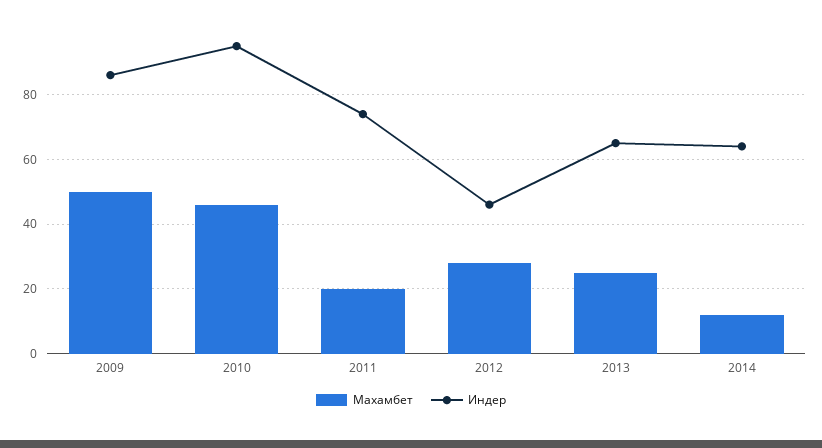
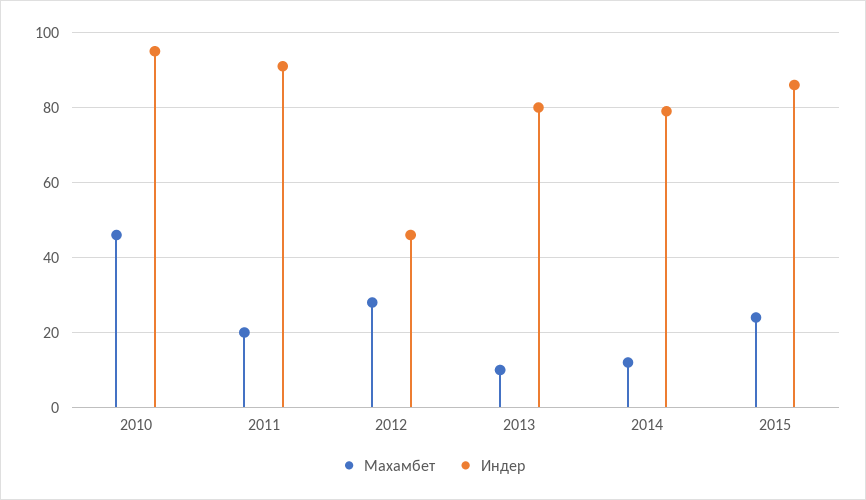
Махамбет, 2009: 50 -> none
Индер, 2009: 85 -> none
Индер, 2011: 75 -> 90
Махамбет, 2013: 25 -> 10
Индер, 2013: 65 -> 80
Индер, 2014: 65 -> 80
Махамбет, 2015: none -> 25
Индер, 2015: none -> 85

